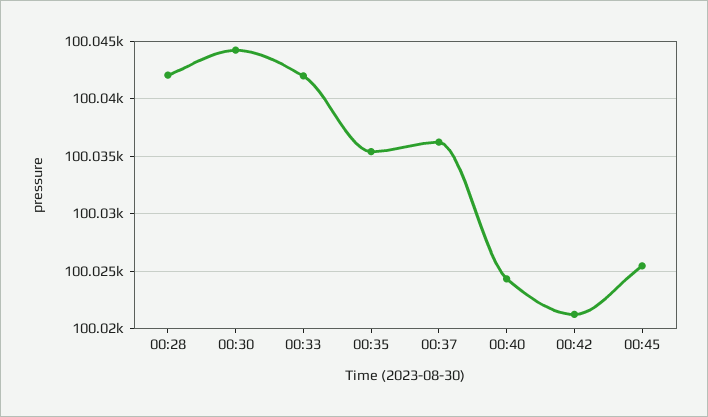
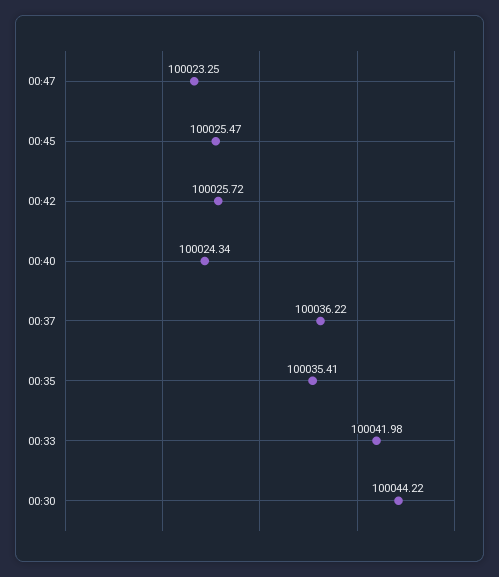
00:28: 100042 -> none
00:42: 100021 -> 100025.72
00:47: none -> 100023.25

